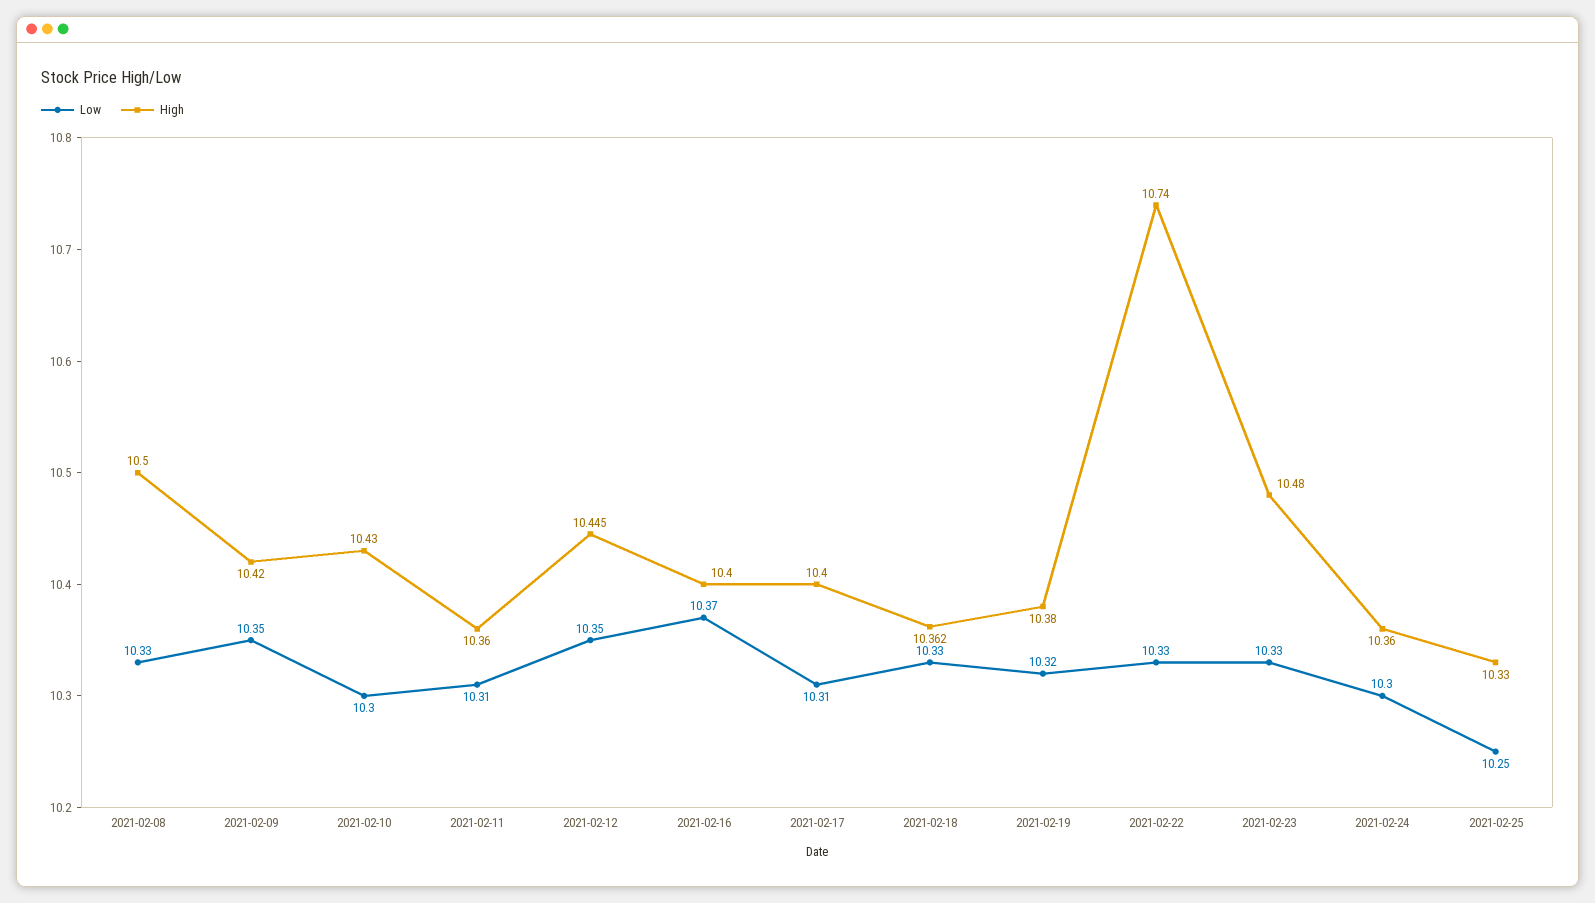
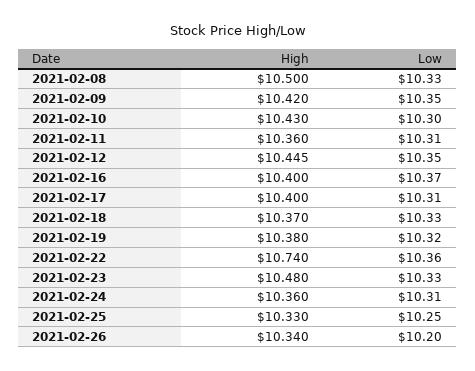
High, 2021-02-18: 10.362 -> 10.37
Low, 2021-02-22: 10.33 -> 10.36
Low, 2021-02-24: 10.3 -> 10.31
High, 2021-02-26: none -> 10.34
Low, 2021-02-26: none -> 10.2

